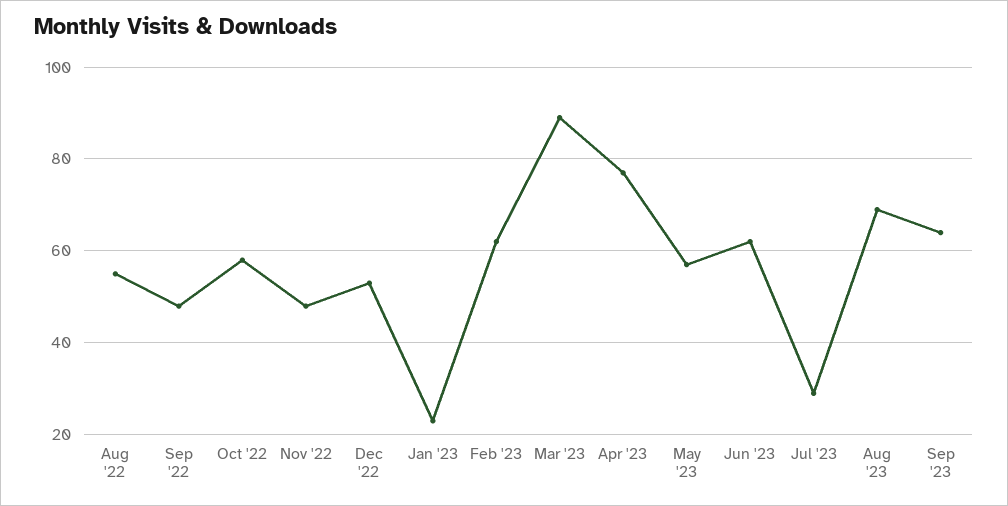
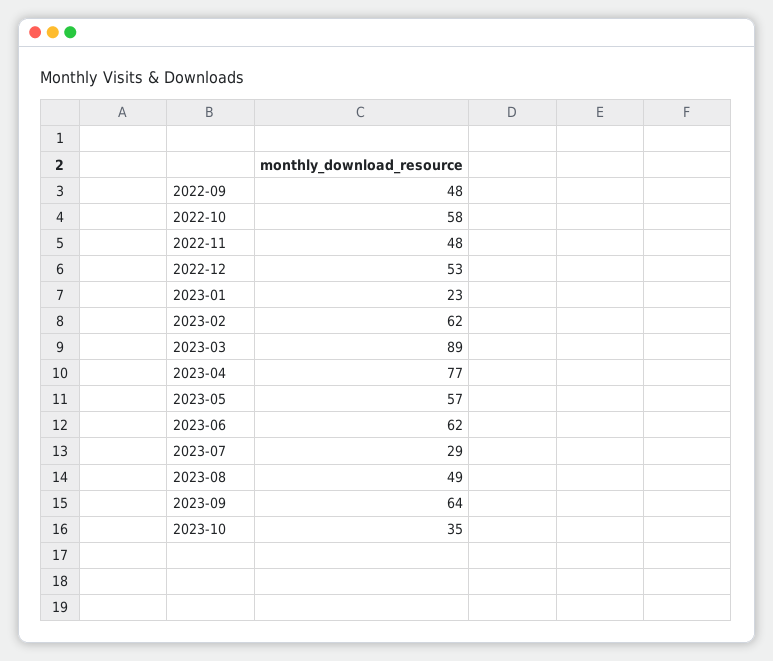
Aug '22: 55 -> none
Aug '23: 70 -> 49
2023-10: none -> 35

